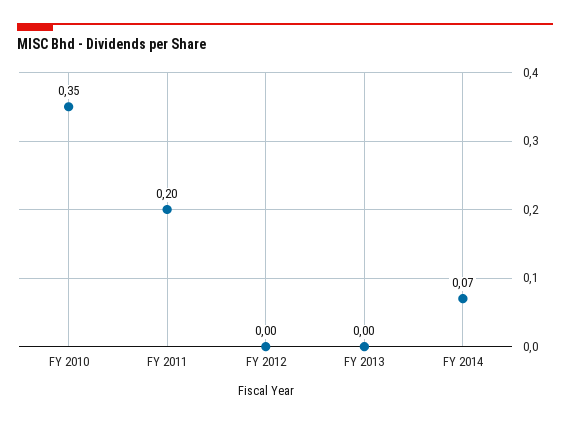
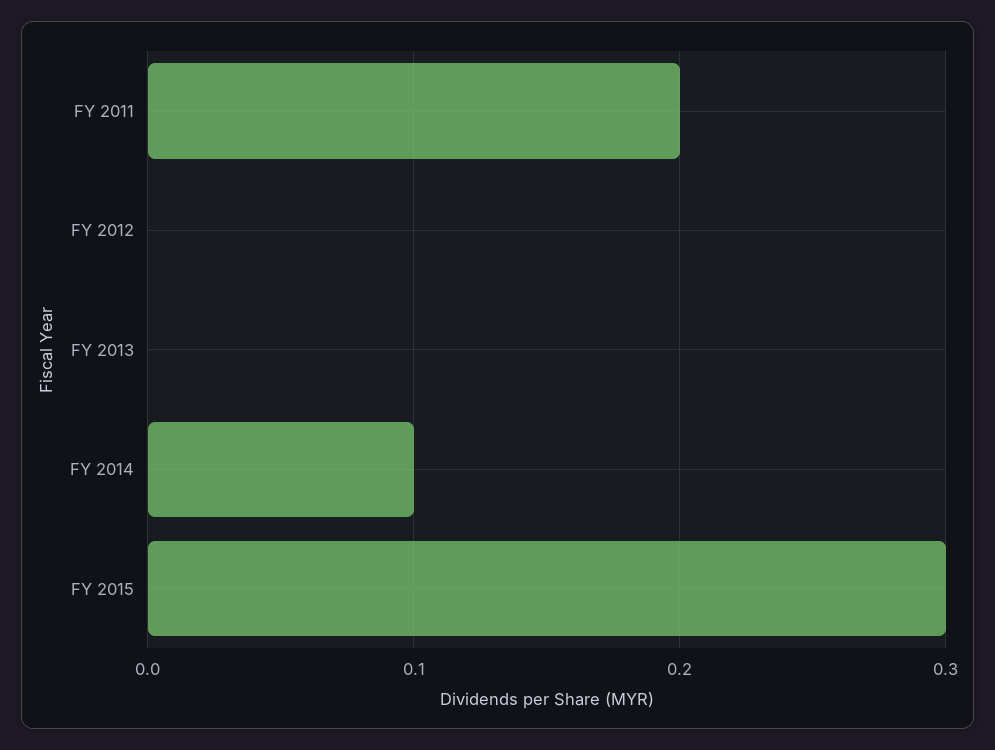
FY 2010: 0.35 -> none
FY 2014: 0.07 -> 0.1
FY 2015: none -> 0.3

